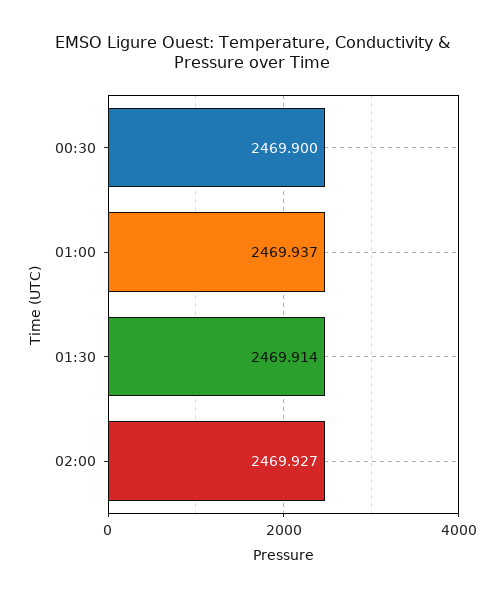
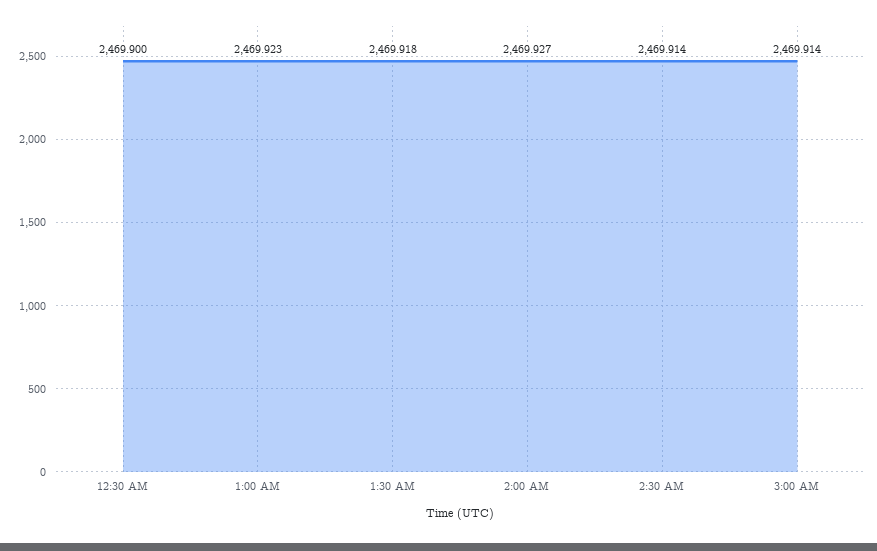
01:00: 2469.937 -> 2469.923
01:30: 2469.914 -> 2469.918
2:30 AM: none -> 2469.914
3:00 AM: none -> 2469.914

